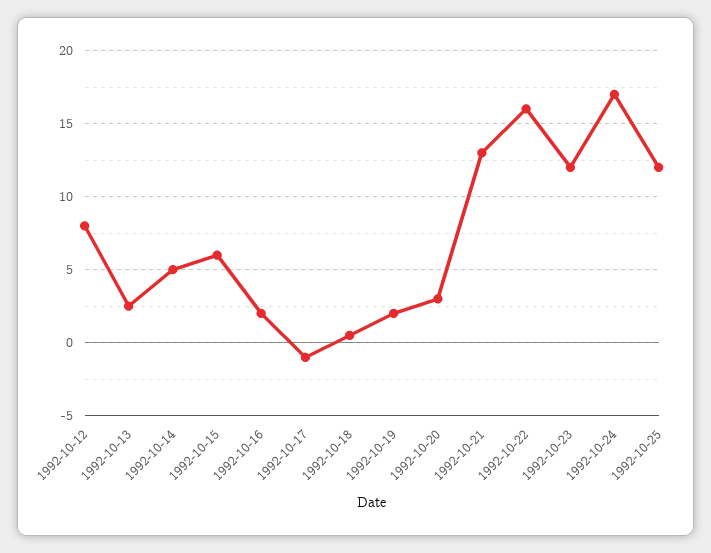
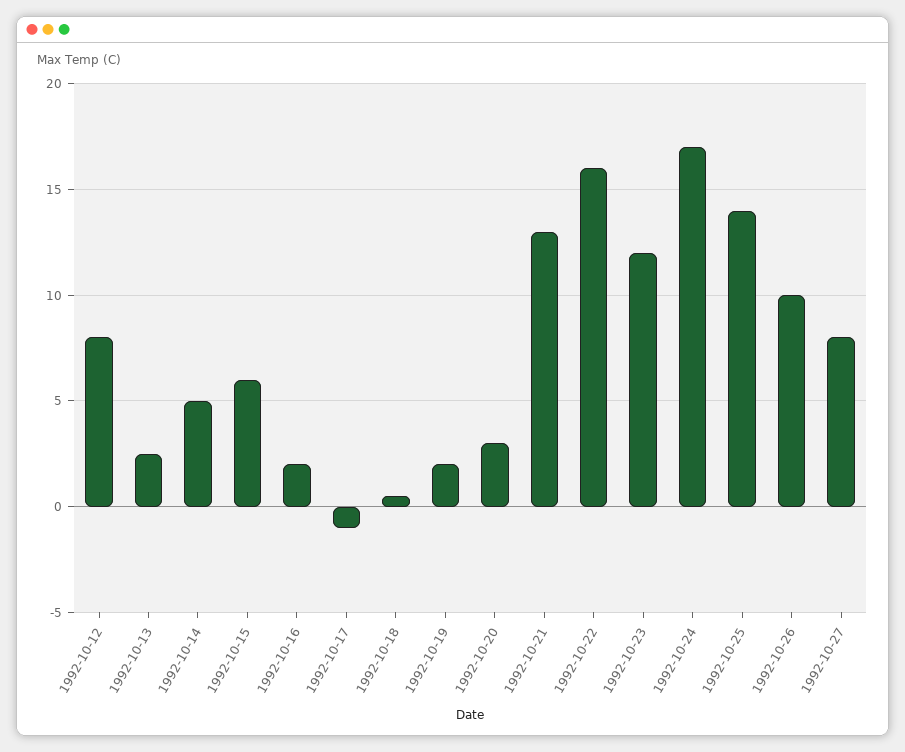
1992-10-25: 12 -> 14
1992-10-26: none -> 10
1992-10-27: none -> 8

